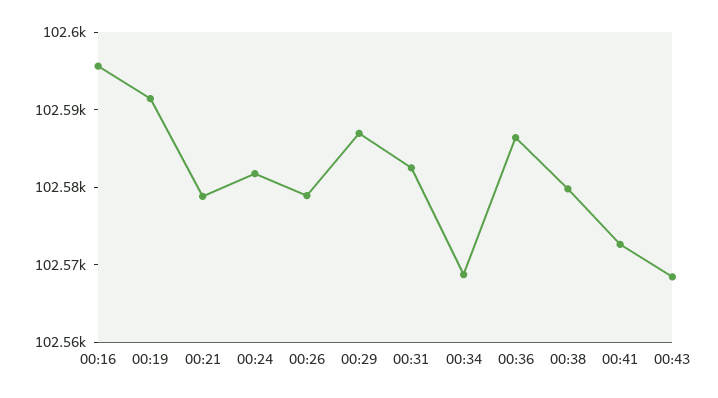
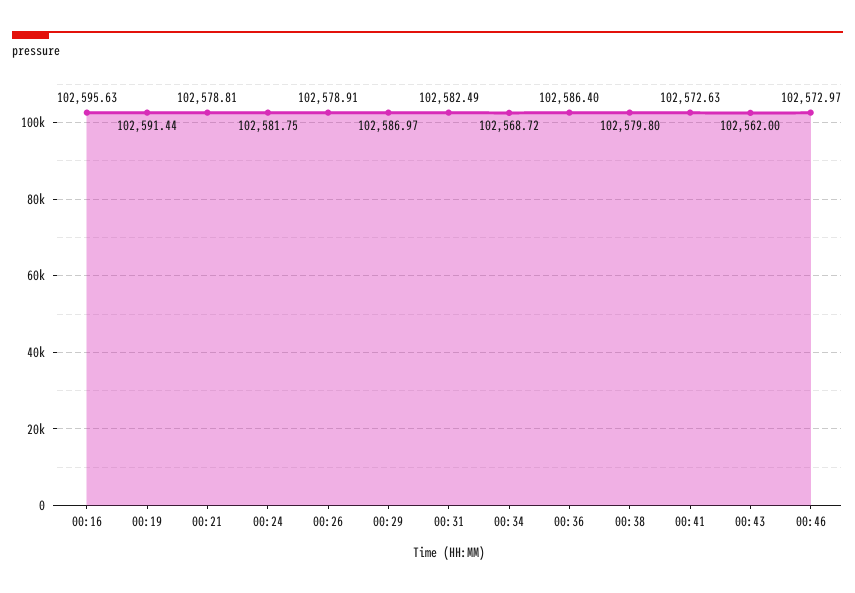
00:43: 102568 -> 102562
00:46: none -> 102572.97

